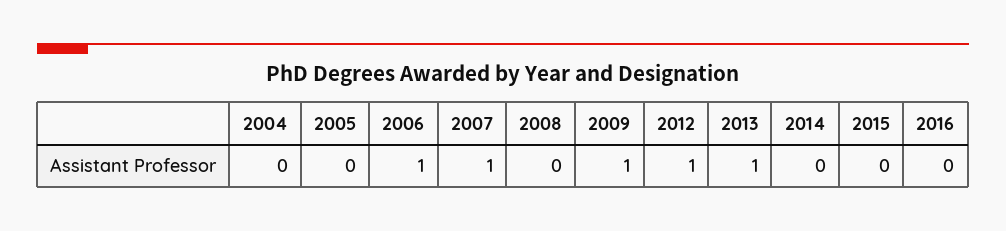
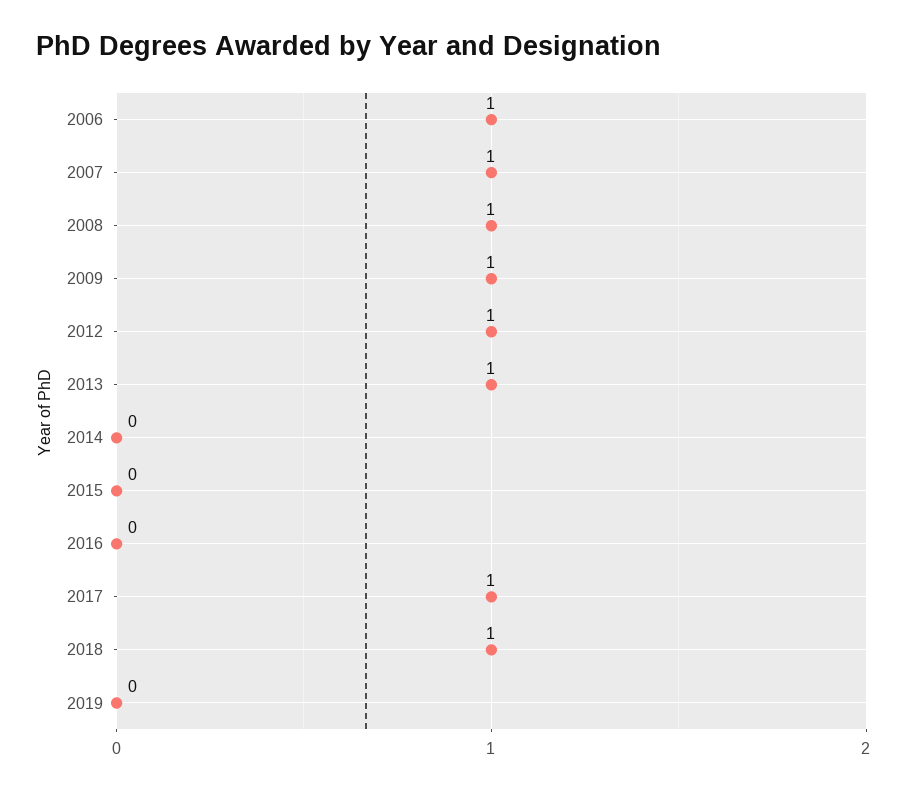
2004: 0 -> none
2005: 0 -> none
2008: 0 -> 1
2017: none -> 1
2018: none -> 1
2019: none -> 0

